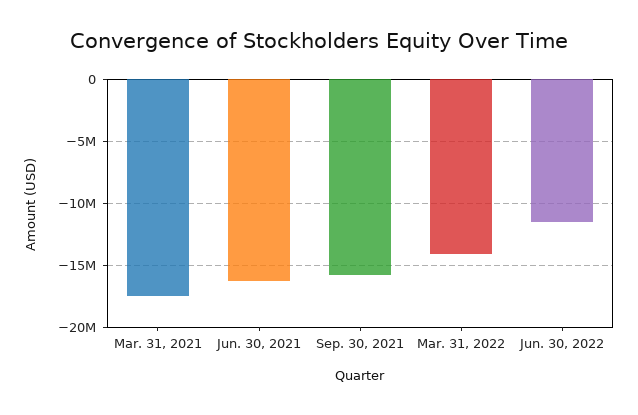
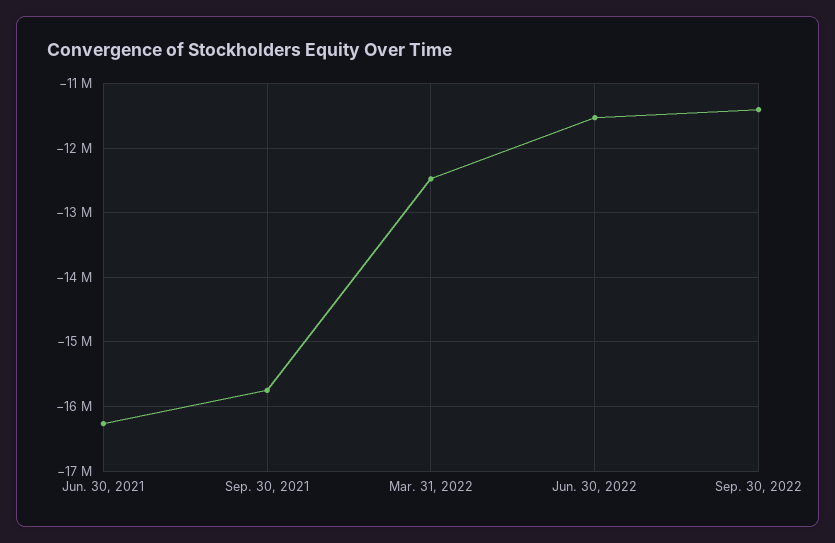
Mar. 31, 2021: -17500000 -> none
Mar. 31, 2022: -14000000 -> -12500000
Sep. 30, 2022: none -> -11400000

